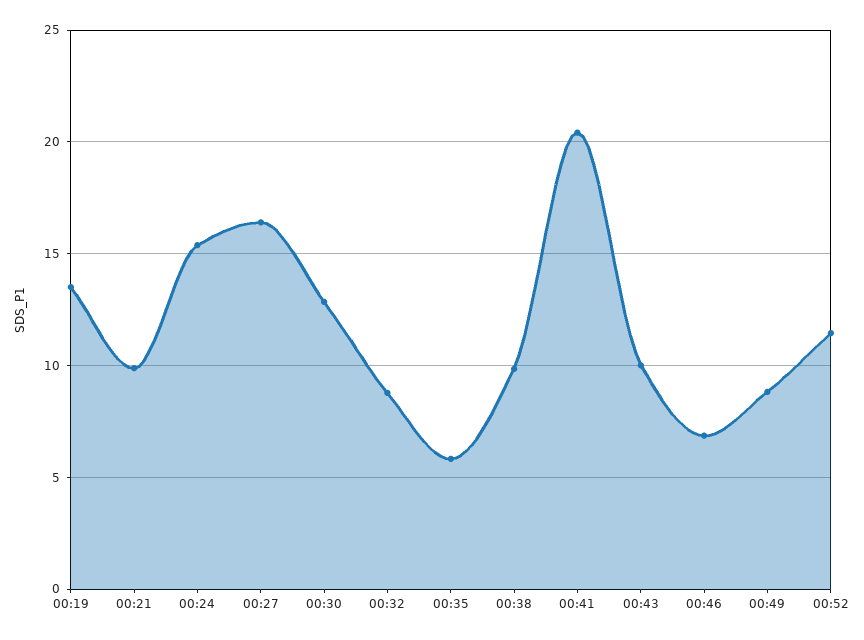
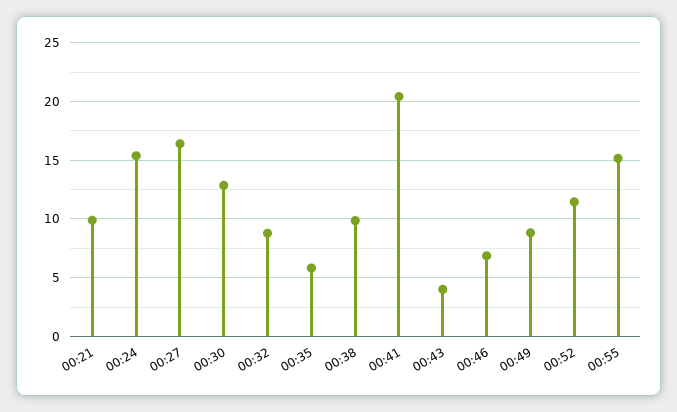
00:19: 13.5 -> none
00:43: 10 -> 4
00:55: none -> 15

